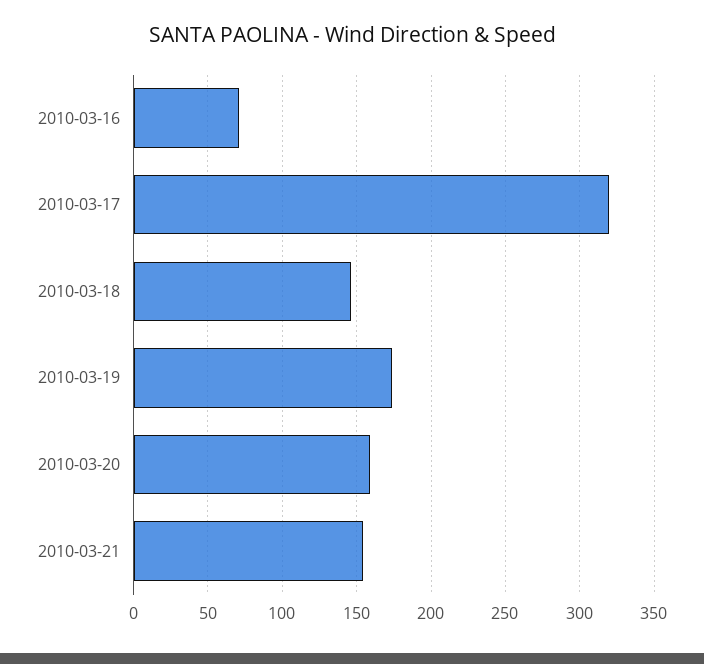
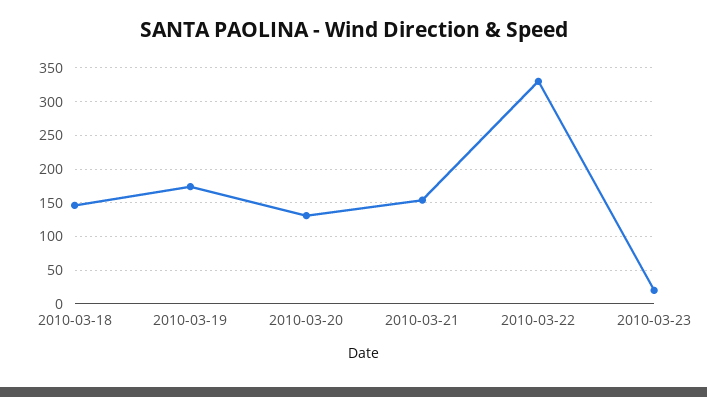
2010-03-16: 70 -> none
2010-03-17: 320 -> none
2010-03-20: 160 -> 130
2010-03-22: none -> 330
2010-03-23: none -> 20

